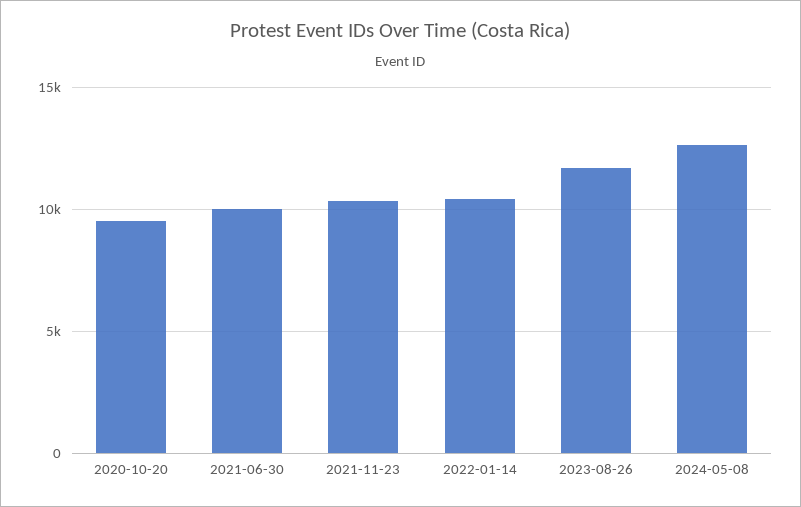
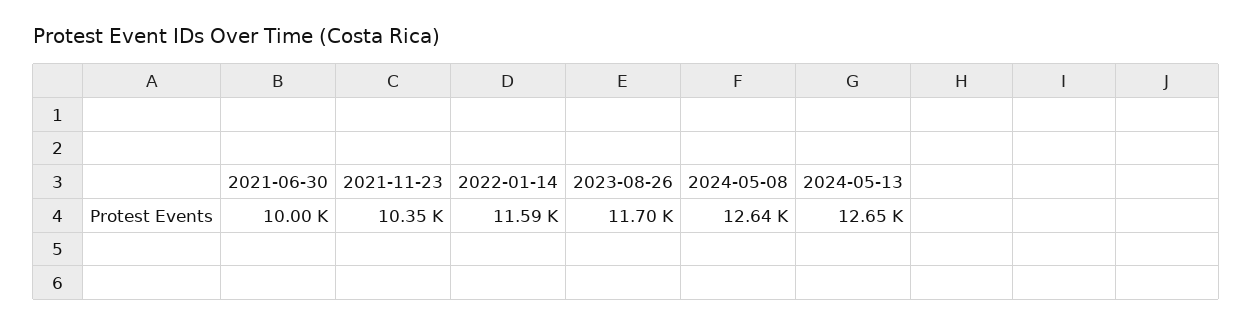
2020-10-20: 9500 -> none
2022-01-14: 10500 -> 11590
2024-05-13: none -> 12650

